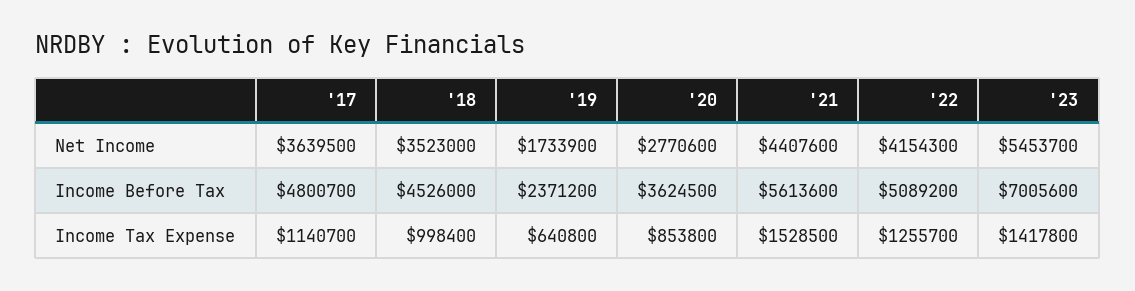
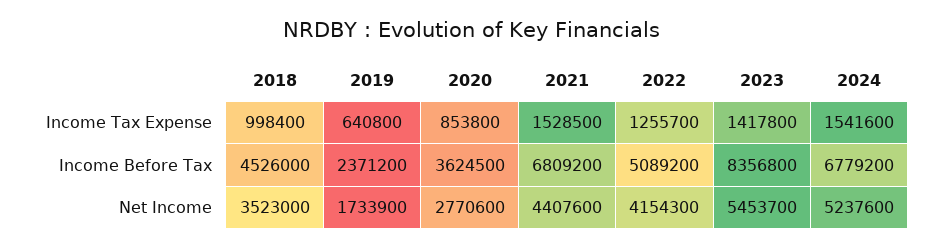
'17, Net Income: 3639500 -> none
'17, Income Before Tax: 4800700 -> none
'21, Income Before Tax: 5613600 -> 6809200
'23, Income Before Tax: 7005600 -> 8356800
'17, Income Tax Expense: 1140700 -> none
2024, Income Tax Expense: none -> 1541600
2024, Income Before Tax: none -> 6779200
2024, Net Income: none -> 5237600

